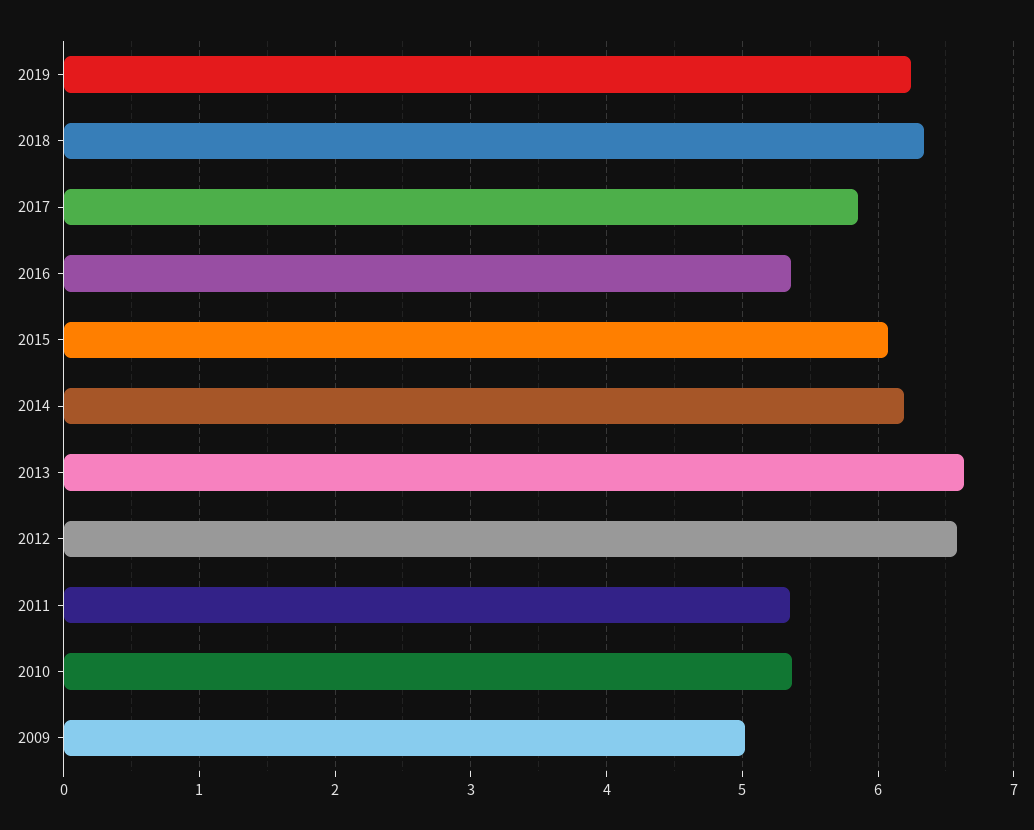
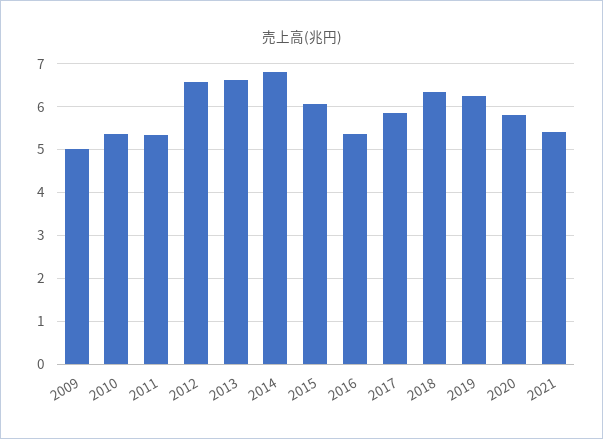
2014: 6.2 -> 6.8
2020: none -> 5.8
2021: none -> 5.4

